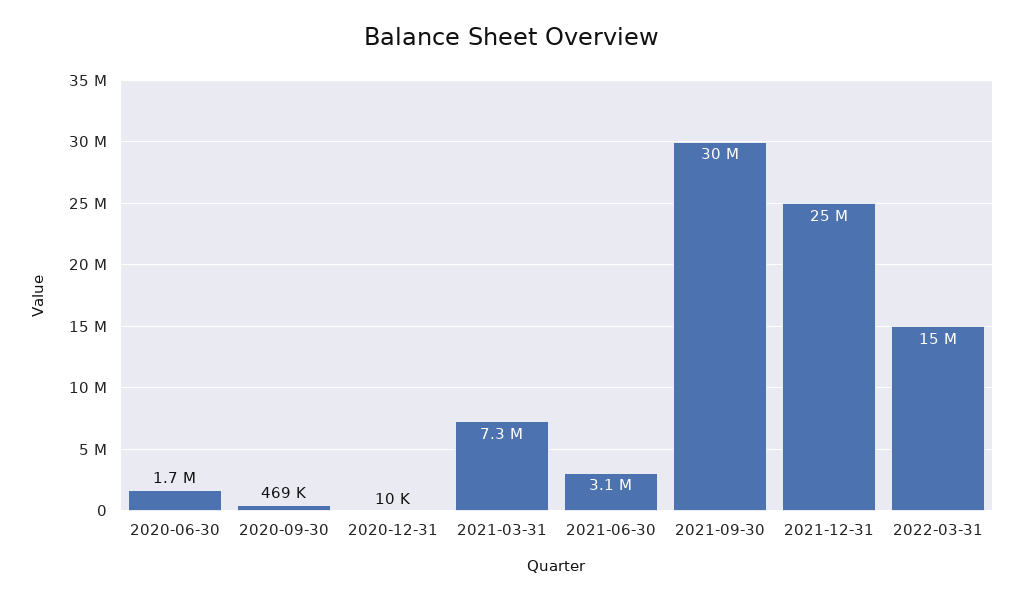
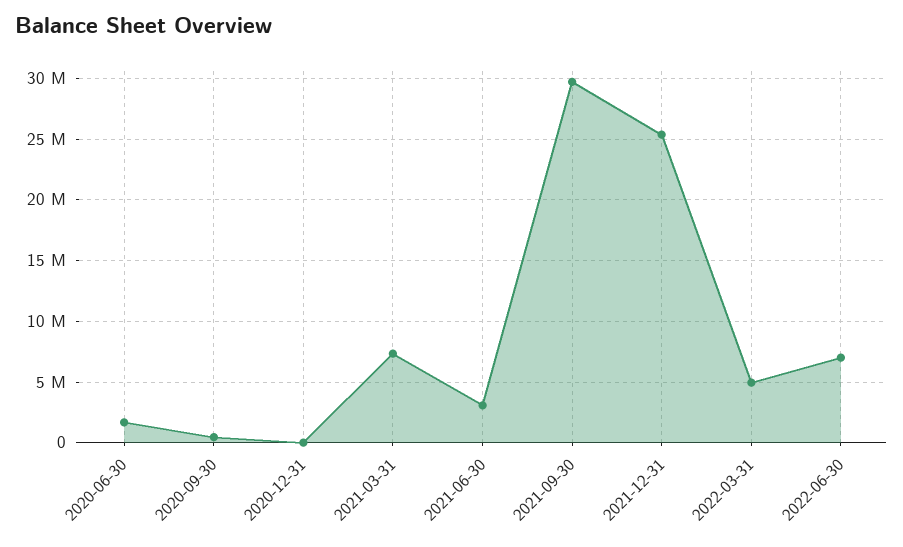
2022-03-31: 15000000 -> 5000000
2022-06-30: none -> 7000000

